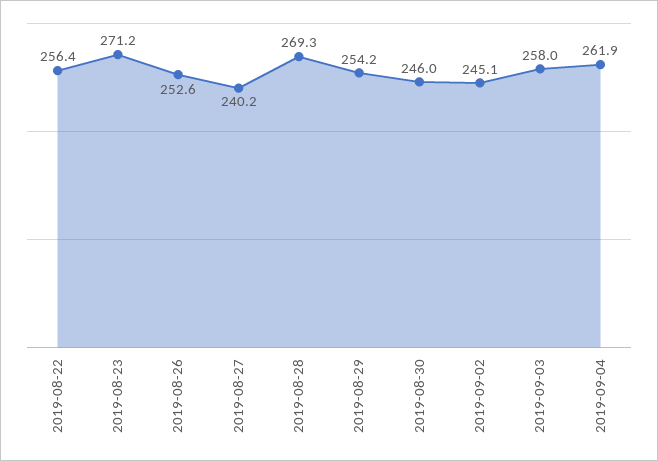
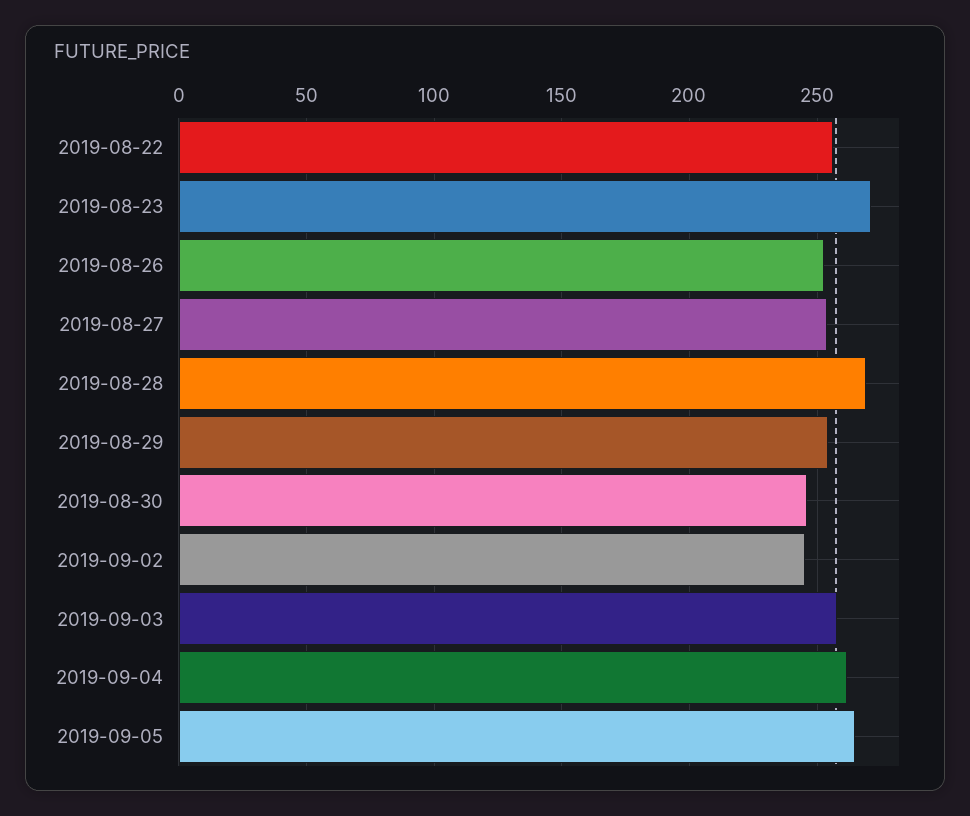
2019-08-27: 240.2 -> 255
2019-09-05: none -> 265

